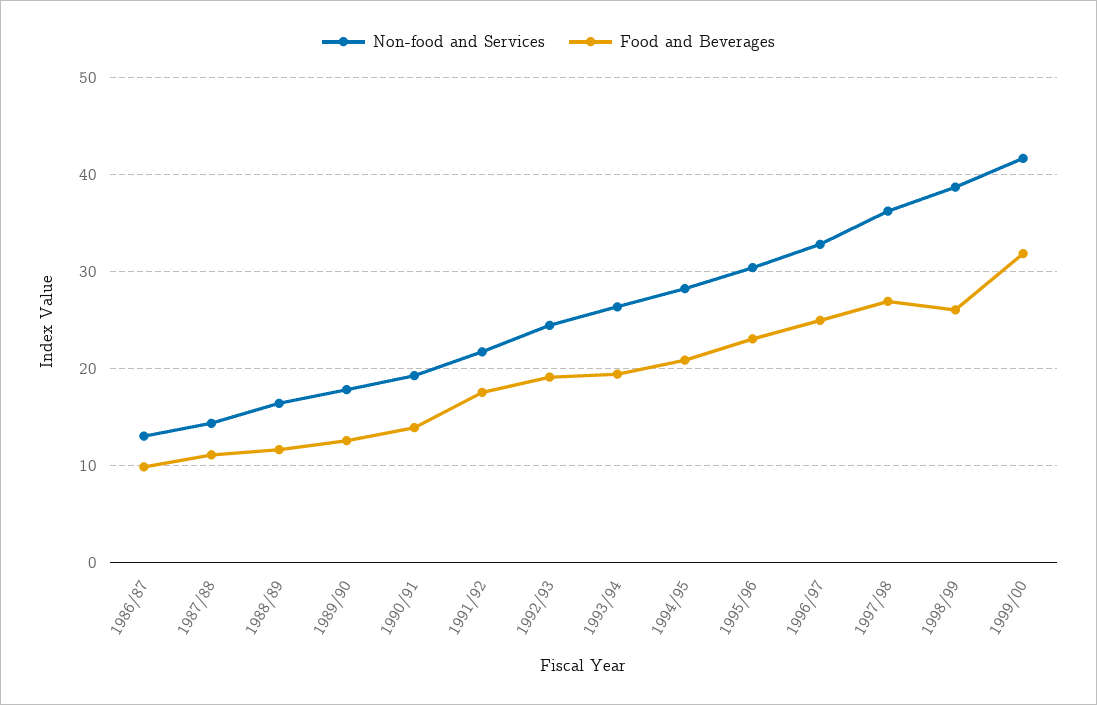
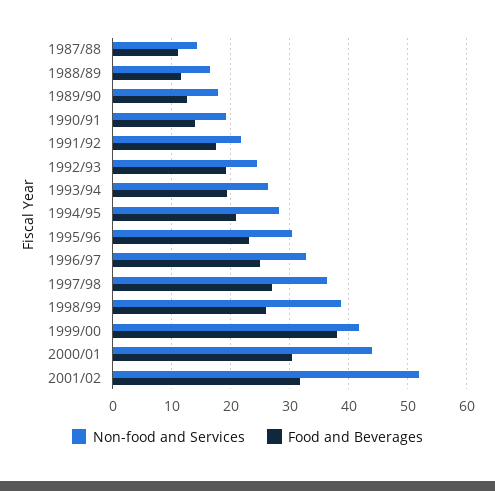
Non-food and Services, 1986/87: 13 -> none
Food and Beverages, 1986/87: 10 -> none
Food and Beverages, 1999/00: 32 -> 38
Non-food and Services, 2000/01: none -> 44
Food and Beverages, 2000/01: none -> 30
Non-food and Services, 2001/02: none -> 52
Food and Beverages, 2001/02: none -> 32

